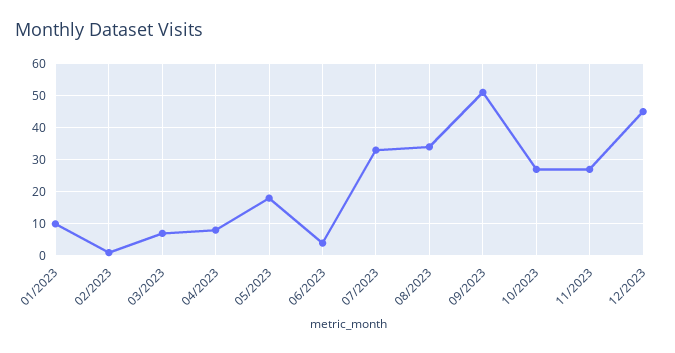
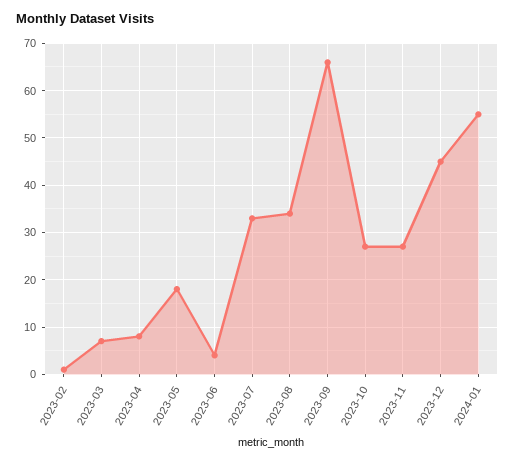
01/2023: 10 -> none
09/2023: 50 -> 65
2024-01: none -> 55

